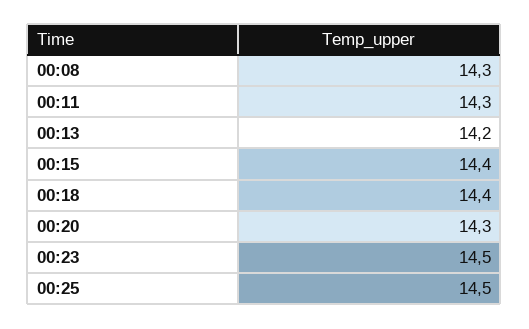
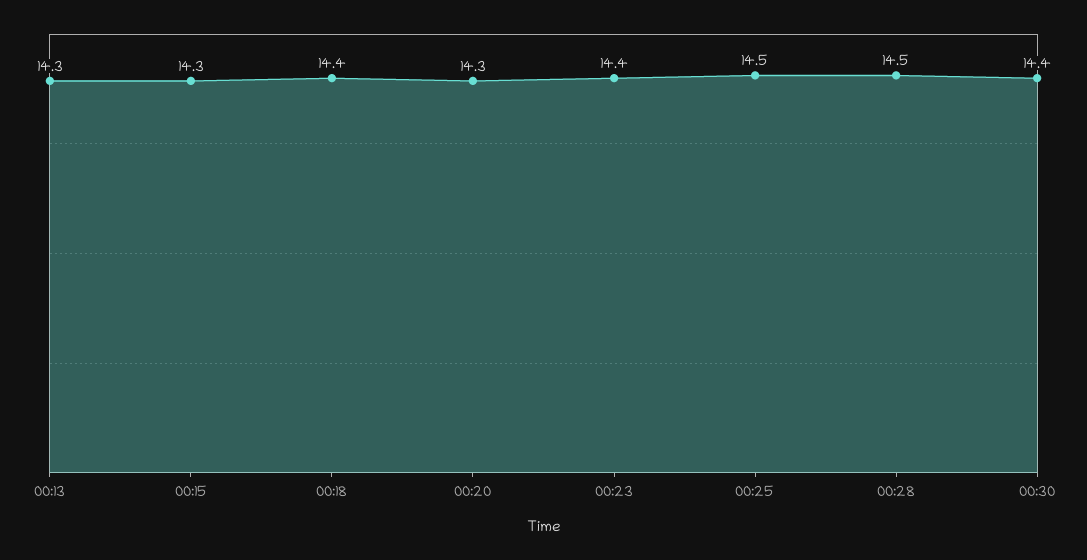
00:08: 14.3 -> none
00:11: 14.3 -> none
00:13: 14.2 -> 14.3
00:15: 14.4 -> 14.3
00:23: 14.5 -> 14.4
00:28: none -> 14.5
00:30: none -> 14.4

